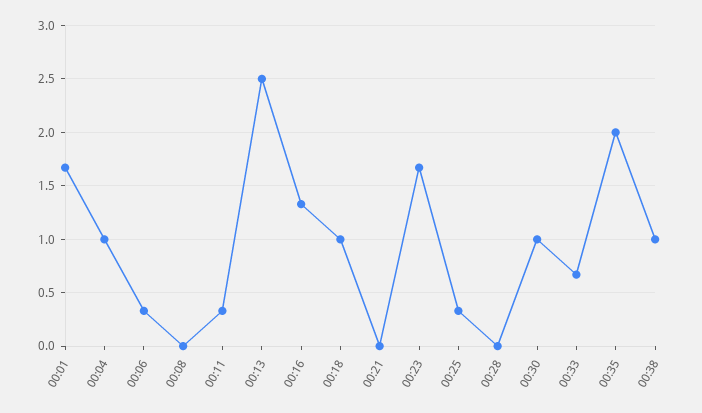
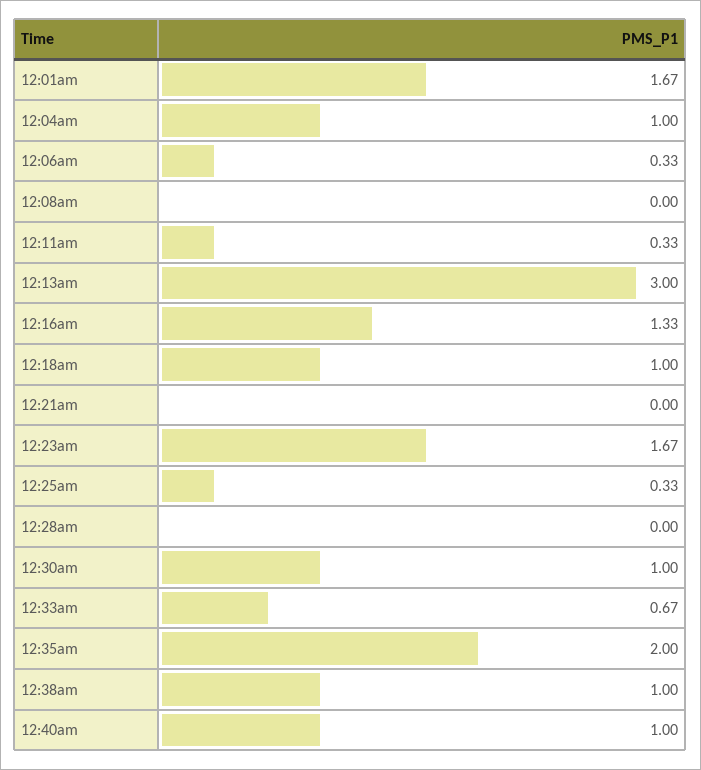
00:13: 2.5 -> 3
12:40am: none -> 1

